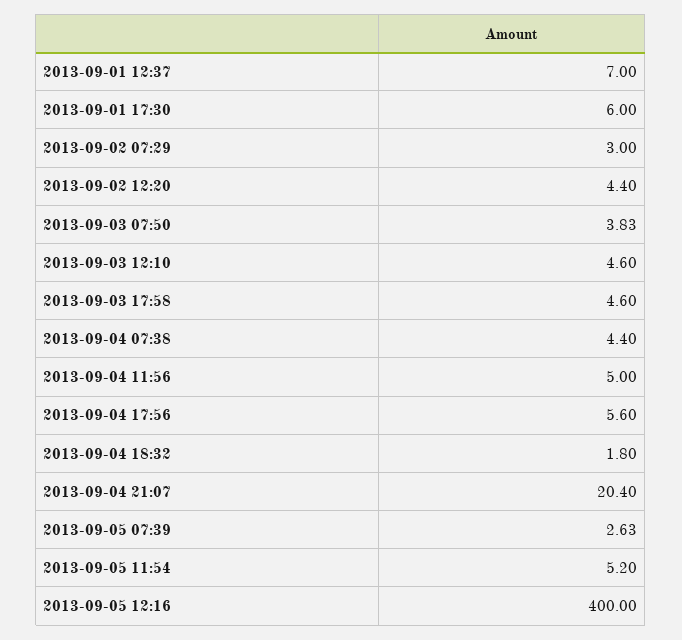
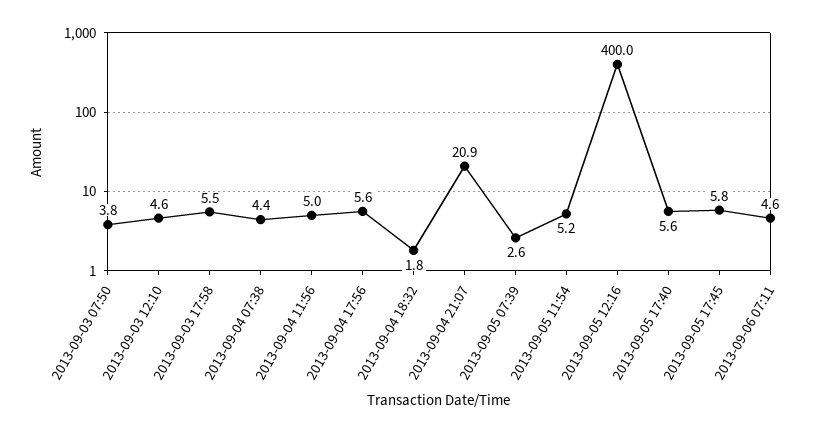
2013-09-01 12:37: 7 -> none
2013-09-01 17:30: 6 -> none
2013-09-02 07:29: 3 -> none
2013-09-02 12:20: 4.4 -> none
2013-09-03 17:58: 4.6 -> 5.5
2013-09-04 21:07: 20.4 -> 20.9
2013-09-05 17:40: none -> 5.6
2013-09-05 17:45: none -> 5.8
2013-09-06 07:11: none -> 4.6

